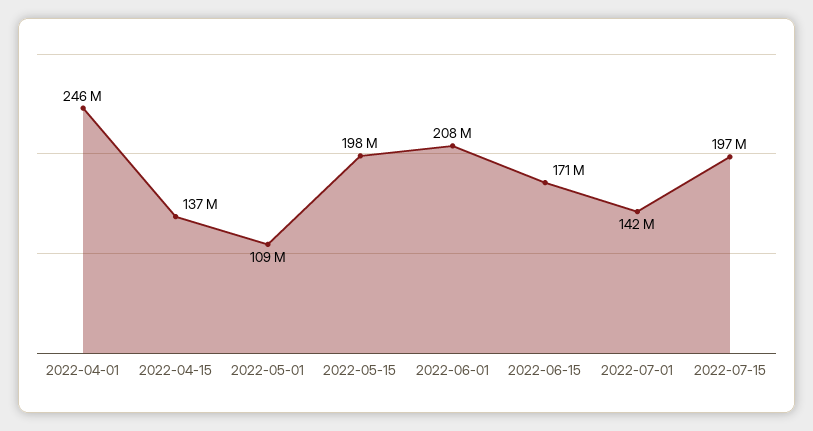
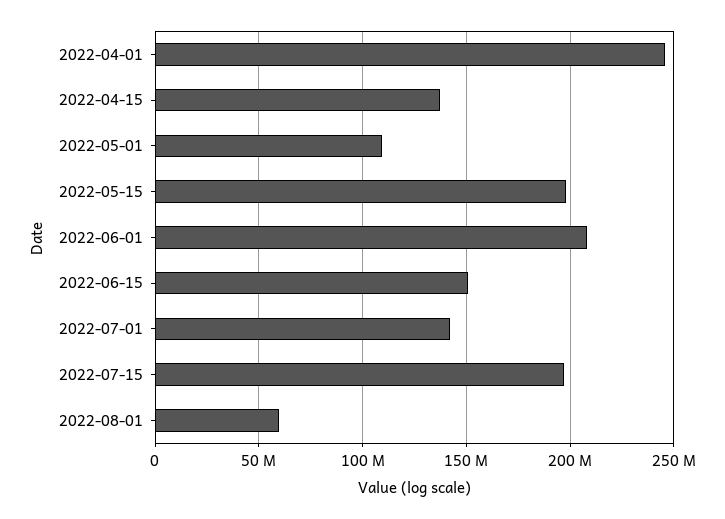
2022-06-15: 171000000 -> 150000000
2022-08-01: none -> 60000000

